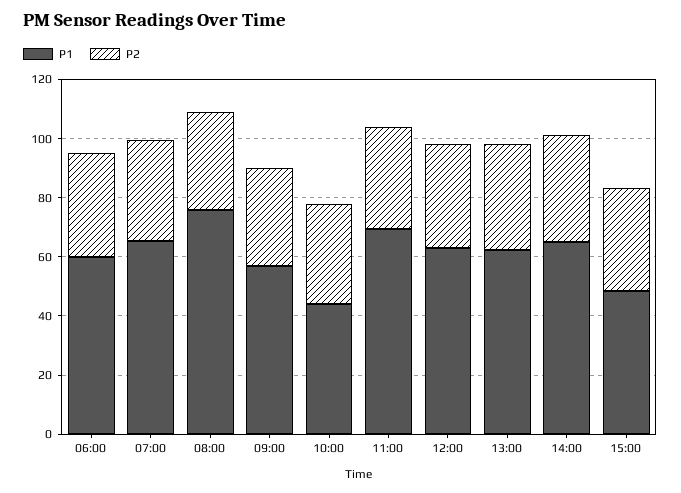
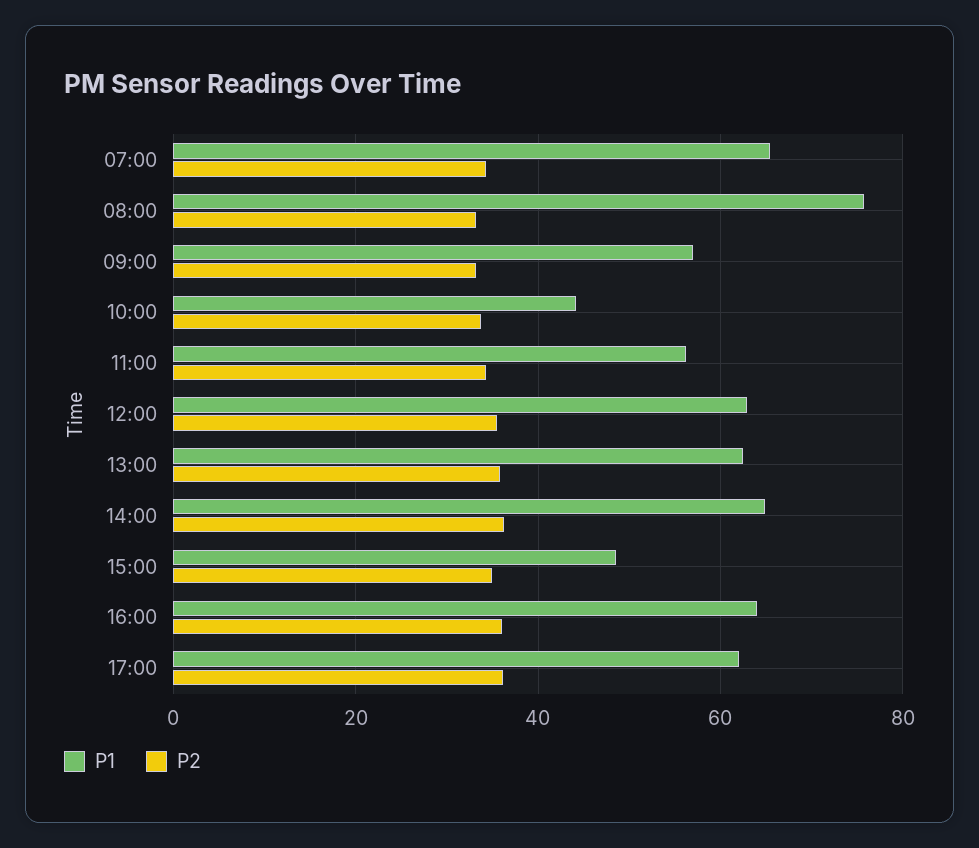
P1, 06:00: 60 -> none
P2, 06:00: 35 -> none
P1, 11:00: 70 -> 56
P1, 16:00: none -> 64
P2, 16:00: none -> 36
P1, 17:00: none -> 62
P2, 17:00: none -> 36

